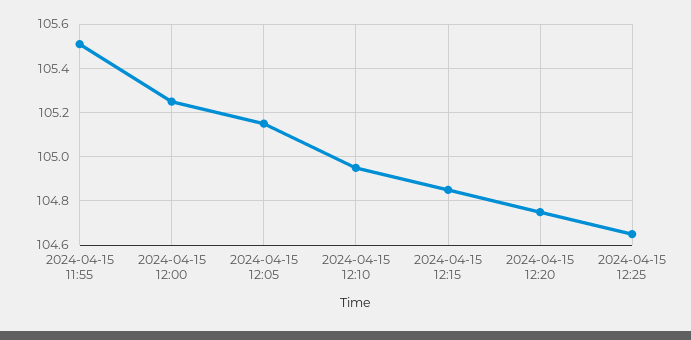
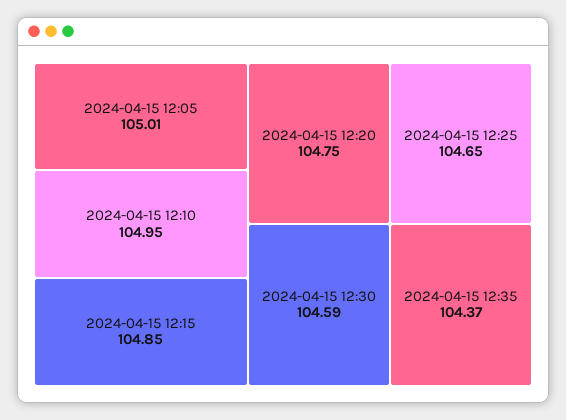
2024-04-15 11:55: 105.5 -> none
2024-04-15 12:00: 105.25 -> none
2024-04-15 12:05: 105.15 -> 105.01
2024-04-15 12:30: none -> 104.59
2024-04-15 12:35: none -> 104.37

